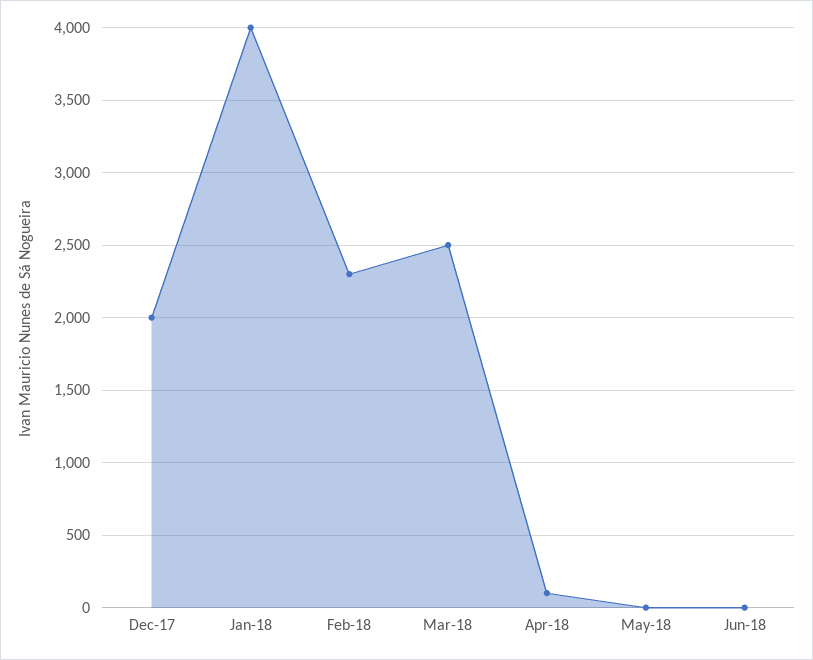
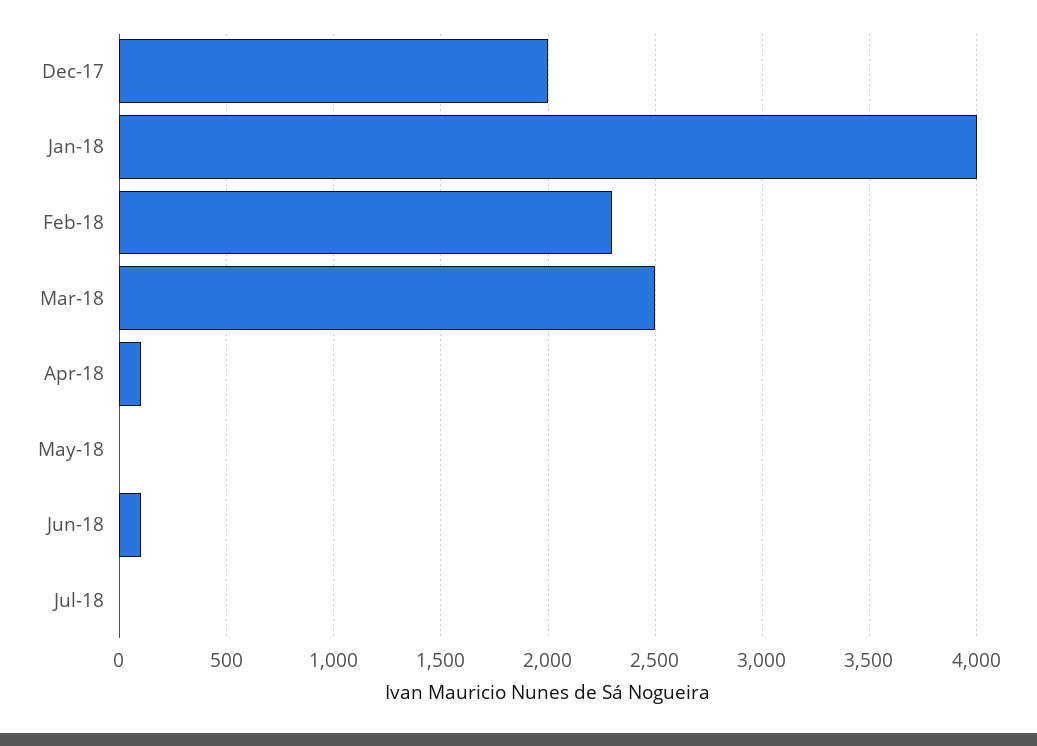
Jun-18: 0 -> 100
Jul-18: none -> 0

